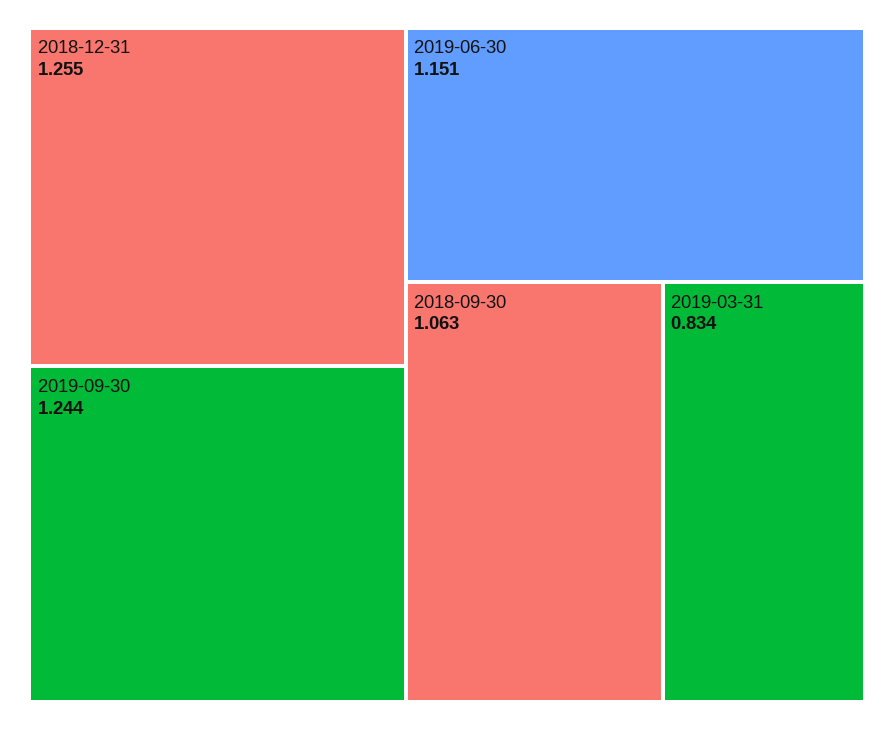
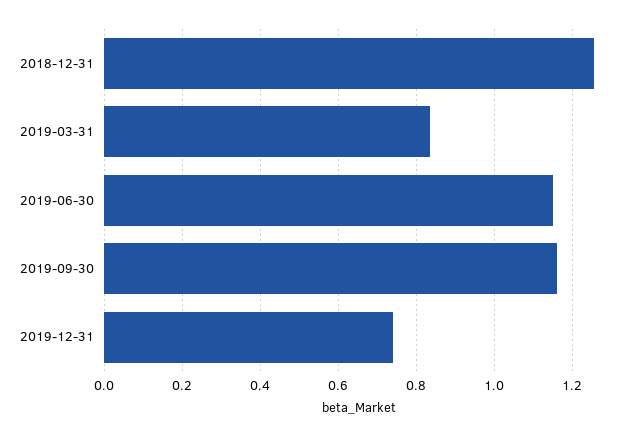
2019-09-30: 1.244 -> 1.16
2018-09-30: 1.063 -> none
2019-12-31: none -> 0.74

